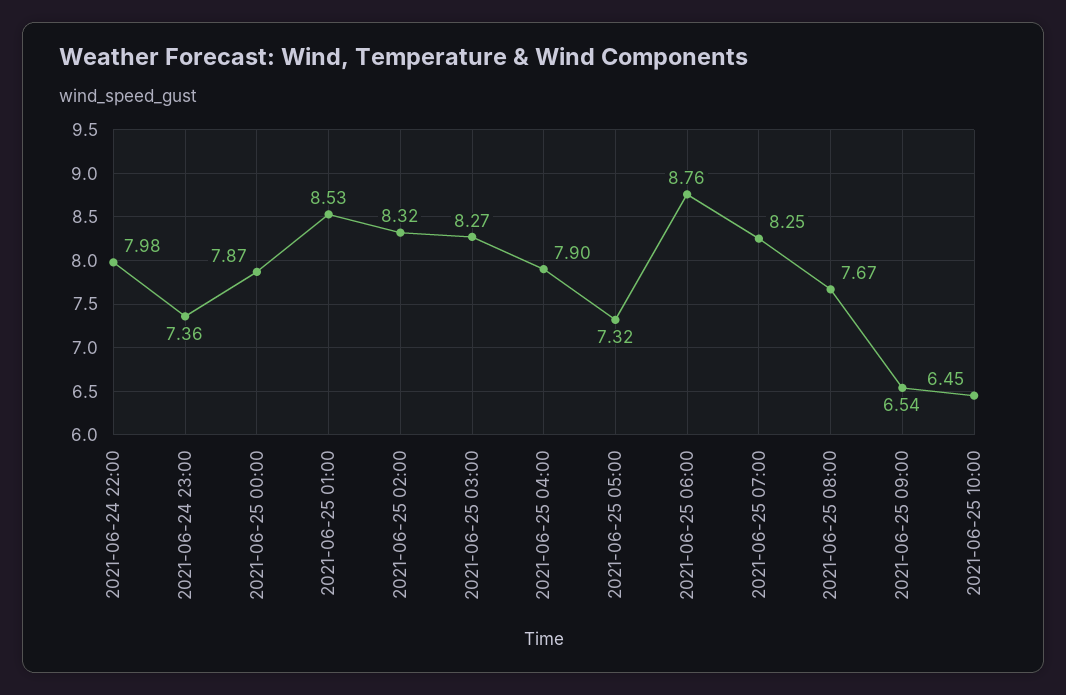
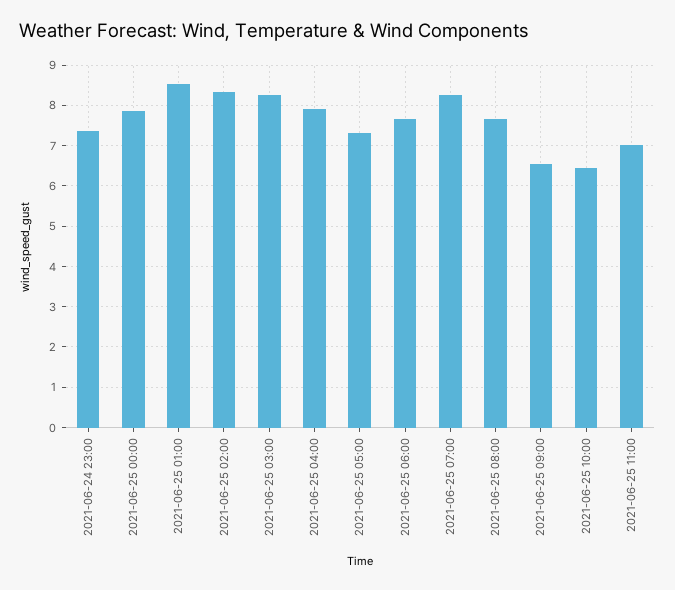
2021-06-24 22:00: 7.98 -> none
2021-06-25 06:00: 8.76 -> 7.6
2021-06-25 11:00: none -> 7

